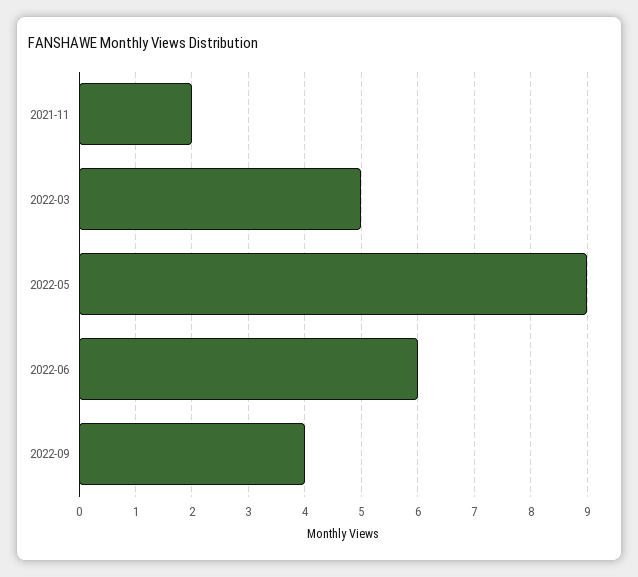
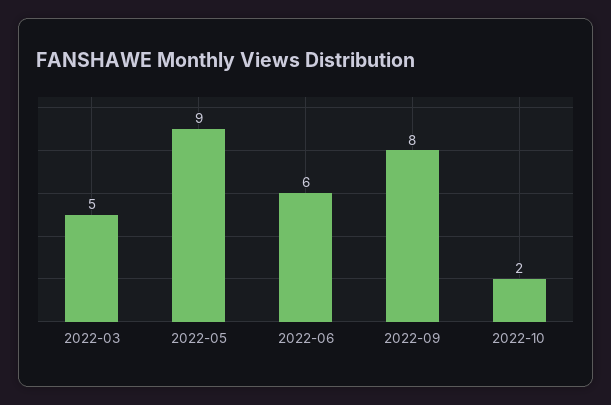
2021-11: 2 -> none
2022-09: 4 -> 8
2022-10: none -> 2

